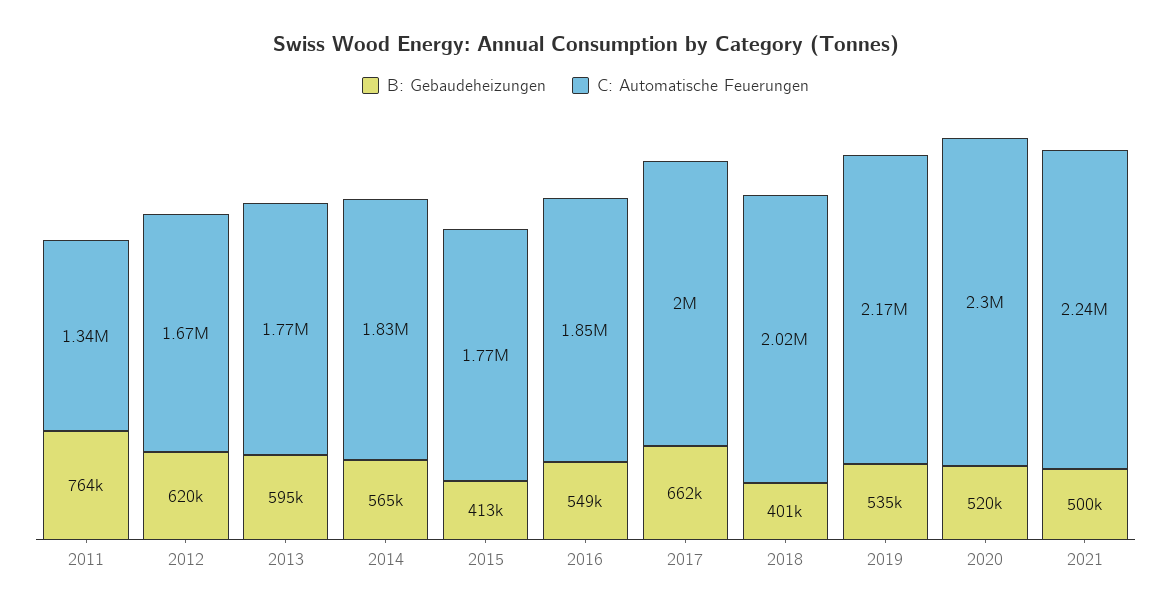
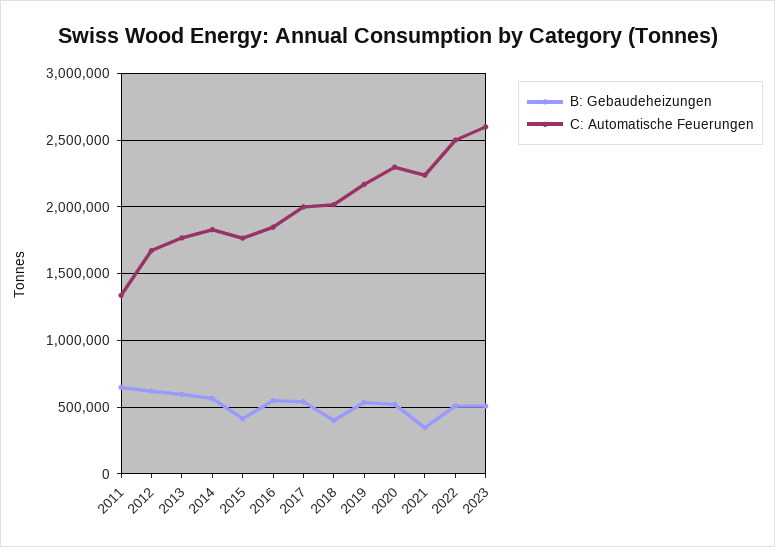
B: Gebaudeheizungen, 2011: 764000 -> 650000
B: Gebaudeheizungen, 2017: 662000 -> 550000
B: Gebaudeheizungen, 2021: 500000 -> 350000
B: Gebaudeheizungen, 2022: none -> 500000
C: Automatische Feuerungen, 2022: none -> 2500000
B: Gebaudeheizungen, 2023: none -> 500000
C: Automatische Feuerungen, 2023: none -> 2600000

